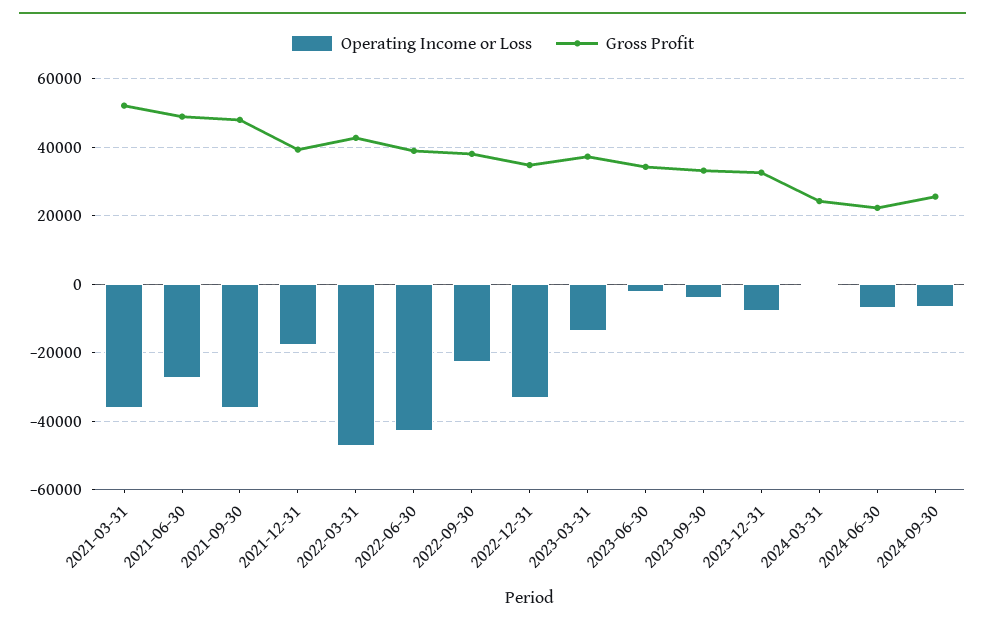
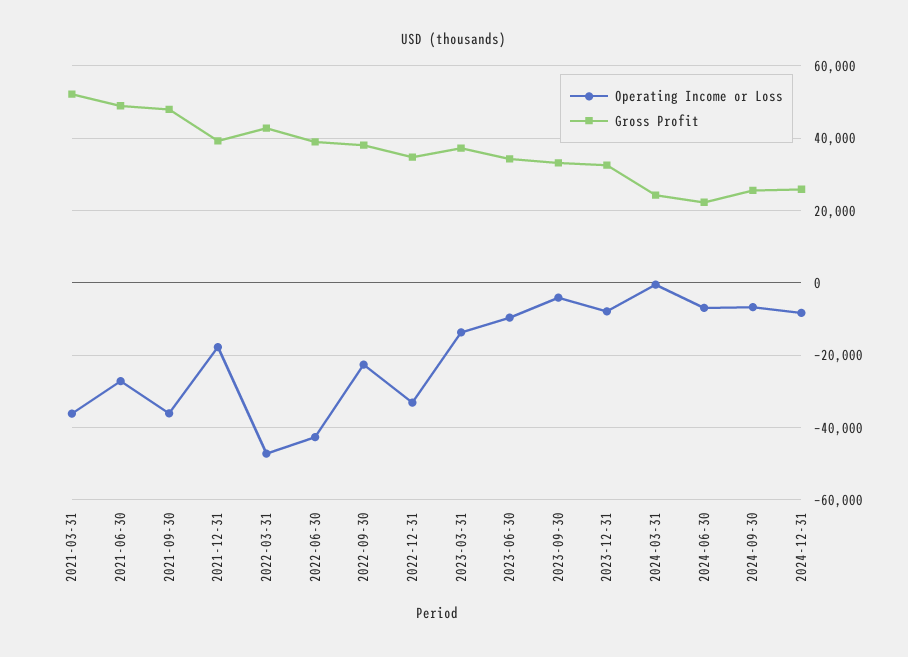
Operating Income or Loss, 2023-06-30: -2000 -> -10000
Operating Income or Loss, 2024-12-31: none -> -8000
Gross Profit, 2024-12-31: none -> 26000

